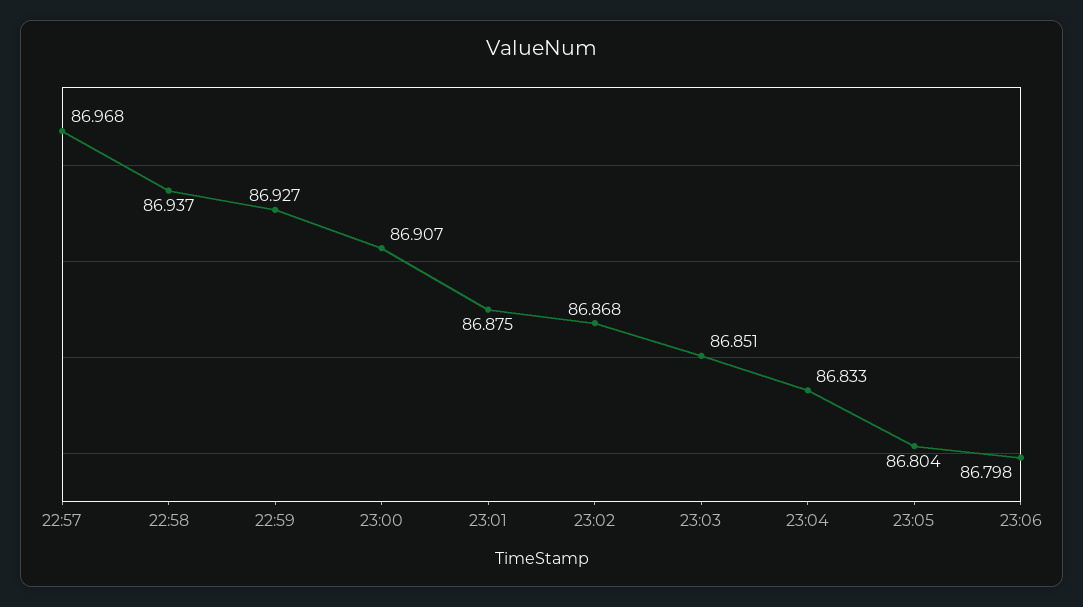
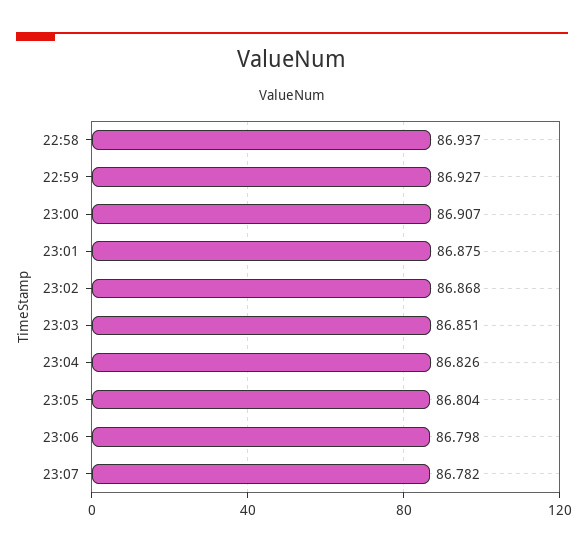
22:57: 86.968 -> none
23:04: 86.833 -> 86.826
23:07: none -> 86.782

